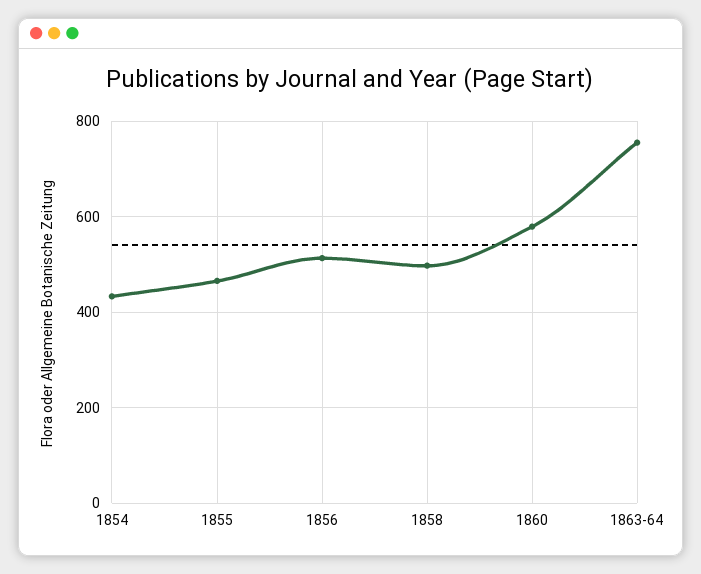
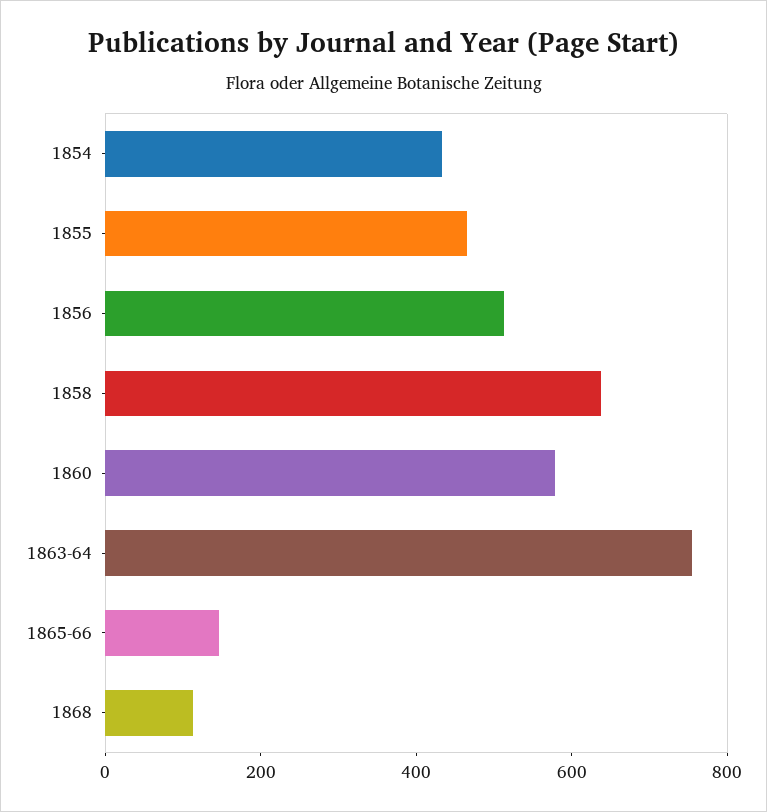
1858: 500 -> 650
1865-66: none -> 150
1868: none -> 100

